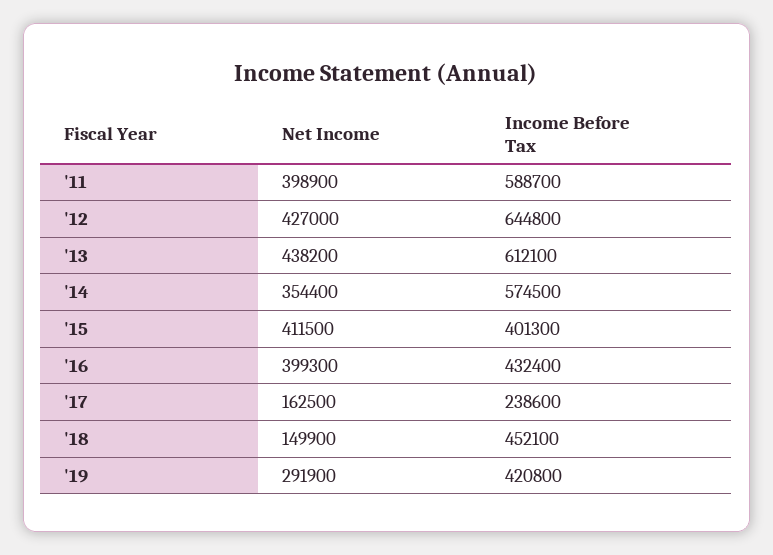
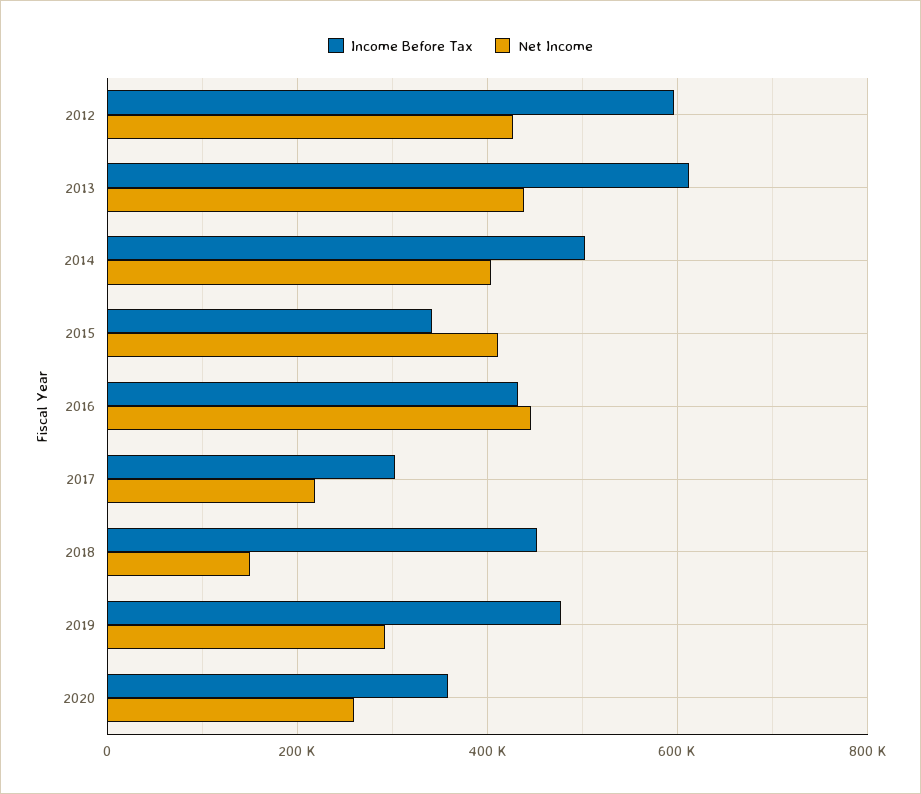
Net Income, '11: 398900 -> none
Income Before Tax, '11: 588700 -> none
Income Before Tax, '12: 644800 -> 600000
Net Income, '14: 354400 -> 400000
Income Before Tax, '14: 574500 -> 500000
Income Before Tax, '15: 401300 -> 340000
Net Income, '16: 399300 -> 440000
Net Income, '17: 162500 -> 220000
Income Before Tax, '17: 238600 -> 300000
Income Before Tax, '19: 420800 -> 480000
Income Before Tax, 2020: none -> 360000
Net Income, 2020: none -> 260000

